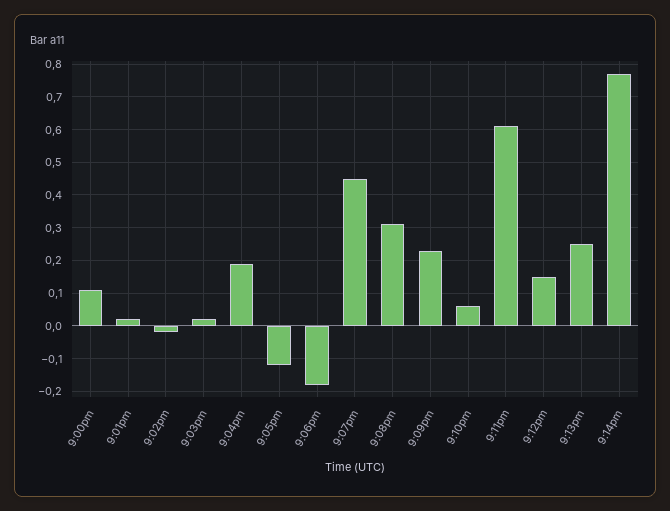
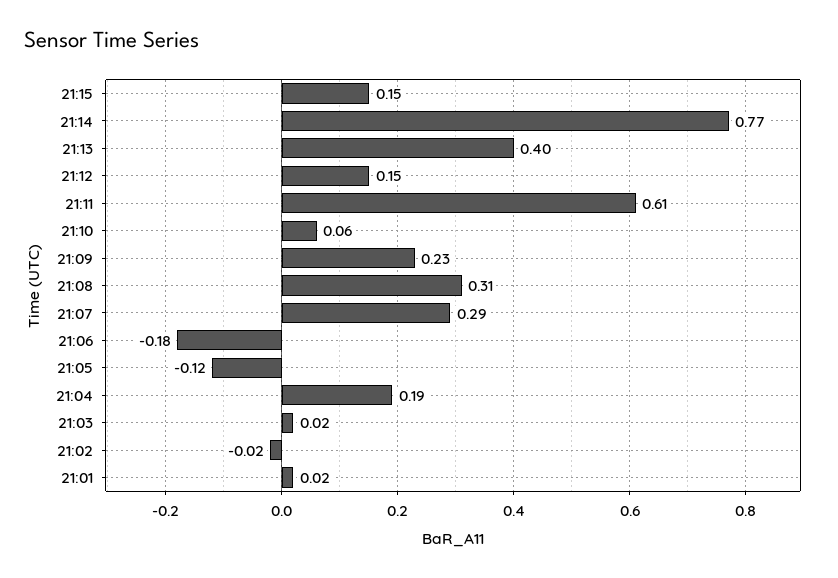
9:00pm: 0.1 -> none
9:07pm: 0.45 -> 0.29
9:13pm: 0.25 -> 0.4
21:15: none -> 0.15

